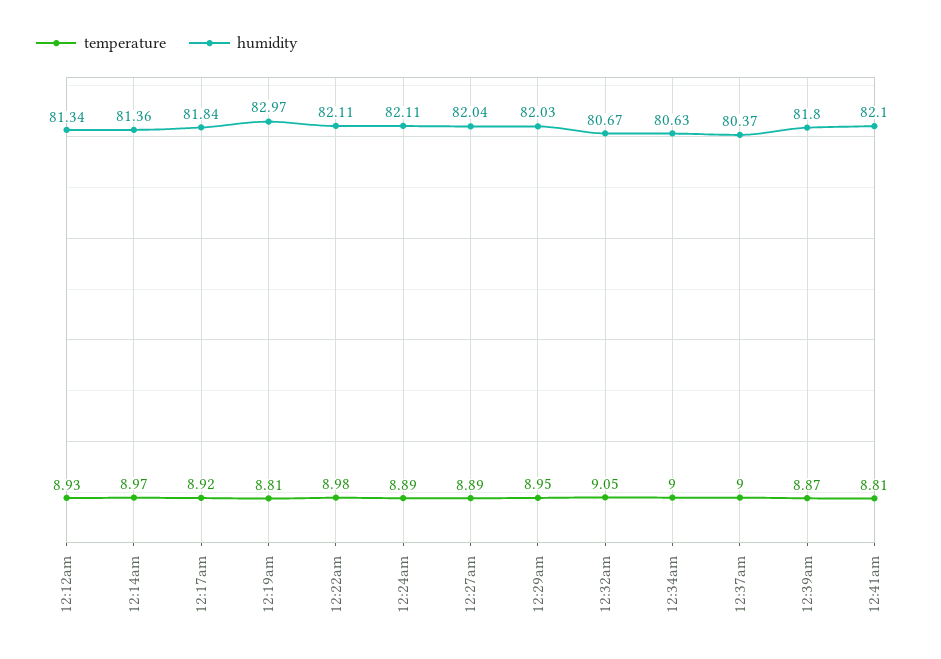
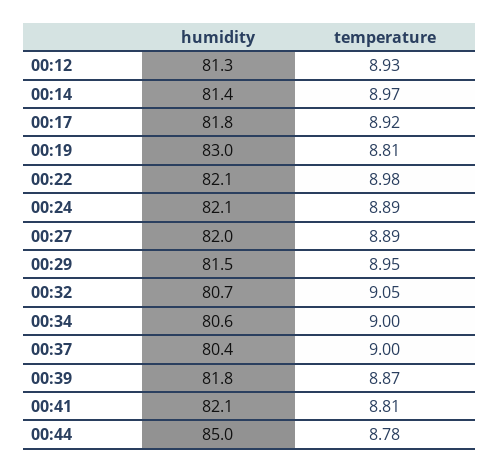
humidity, 12:29am: 82.03 -> 81.5
humidity, 00:44: none -> 85
temperature, 00:44: none -> 8.78

